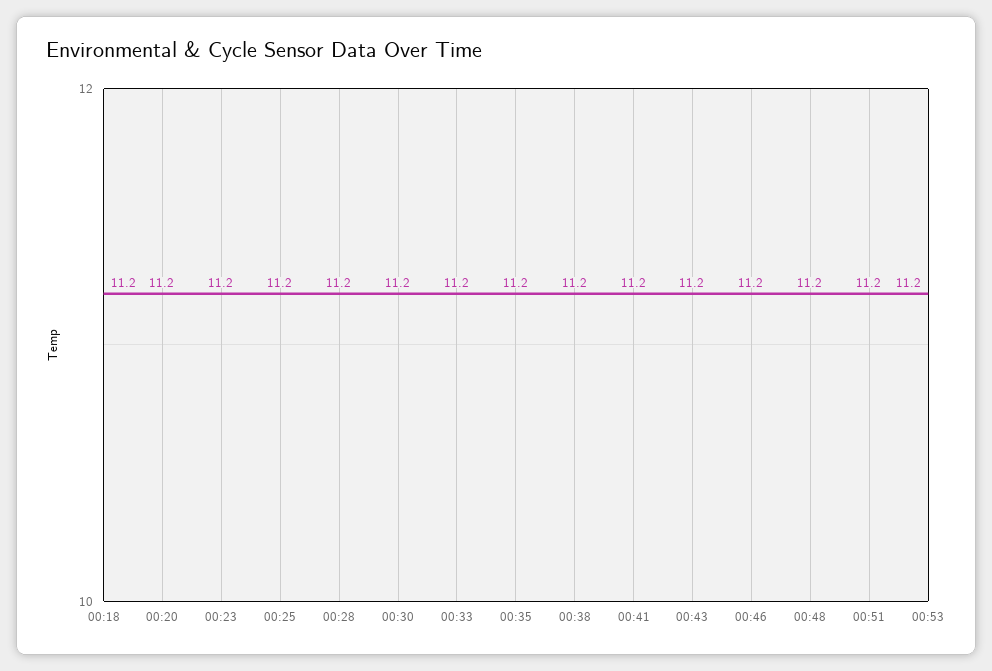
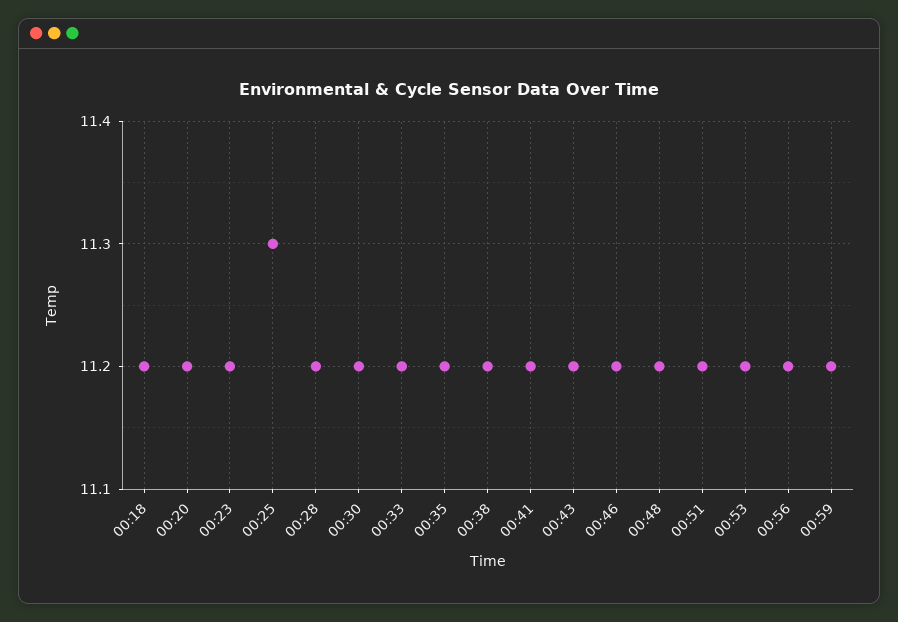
00:25: 11.2 -> 11.3
00:56: none -> 11.2
00:59: none -> 11.2

